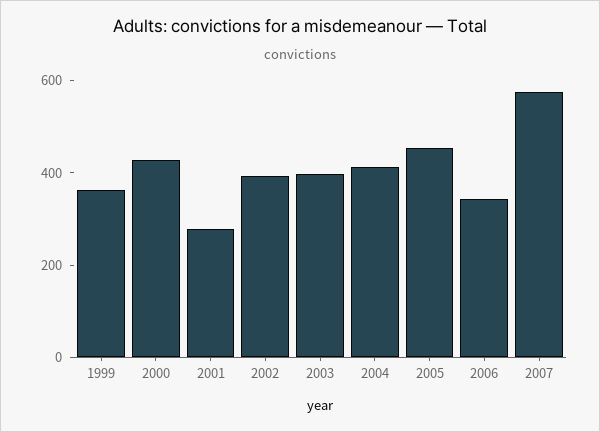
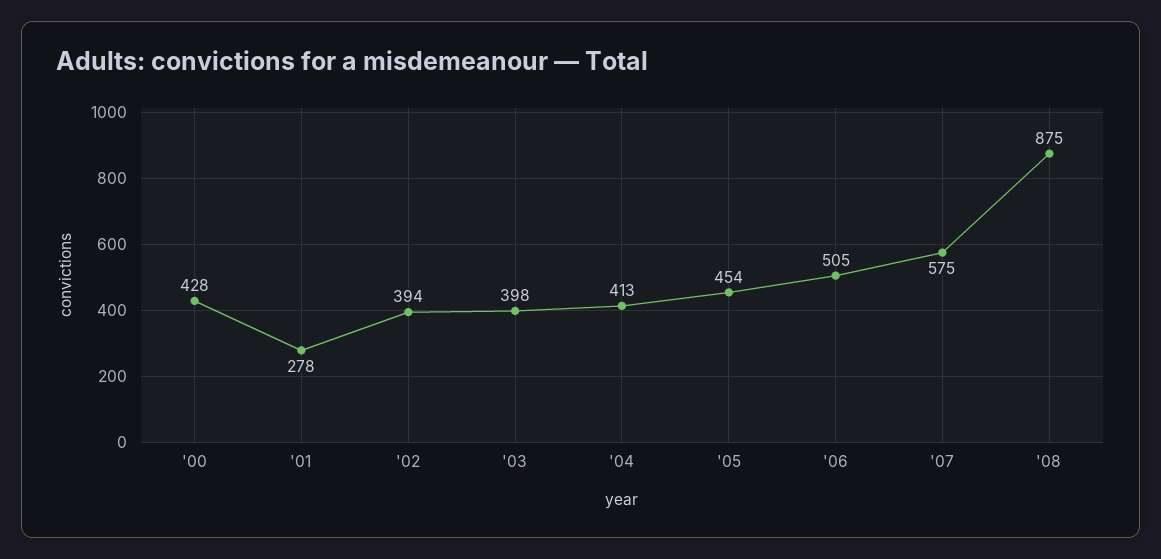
1999: 350 -> none
2006: 350 -> 505
'08: none -> 875

